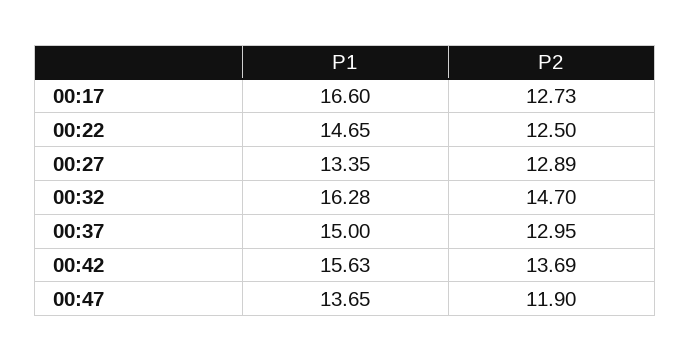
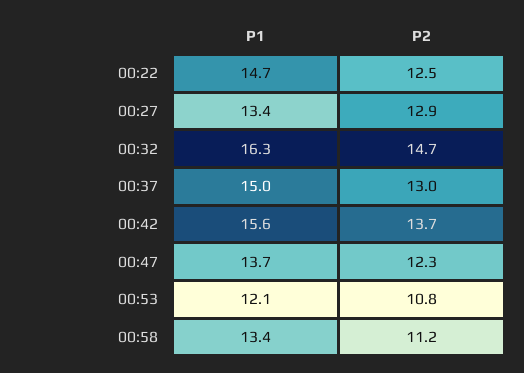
P1, 00:17: 16.6 -> none
P2, 00:17: 12.73 -> none
P2, 00:47: 11.9 -> 12.3
P1, 00:53: none -> 12.1
P2, 00:53: none -> 10.8
P1, 00:58: none -> 13.4
P2, 00:58: none -> 11.2

